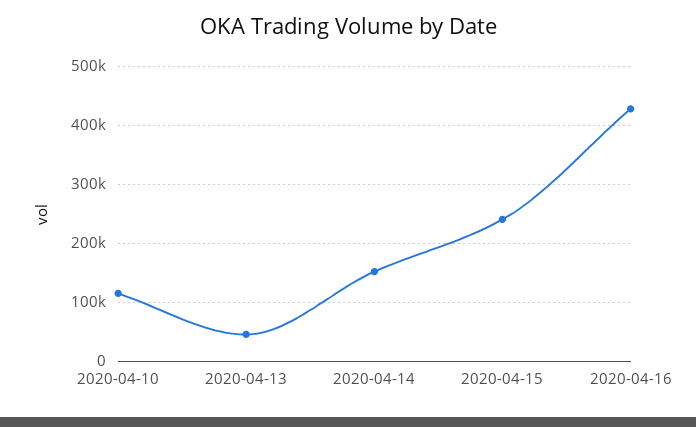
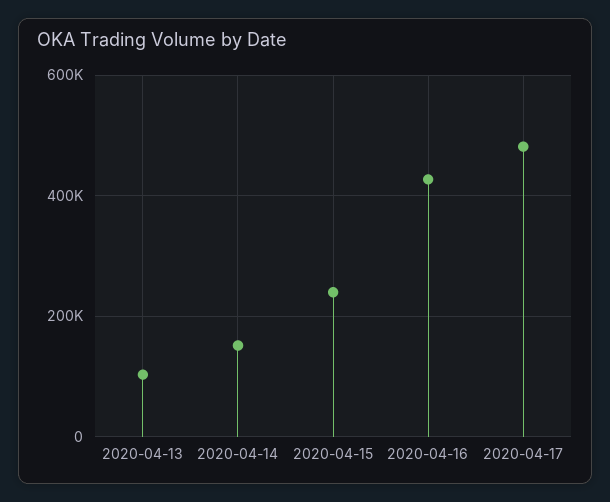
2020-04-10: 120000 -> none
2020-04-13: 40000 -> 100000
2020-04-17: none -> 480000

